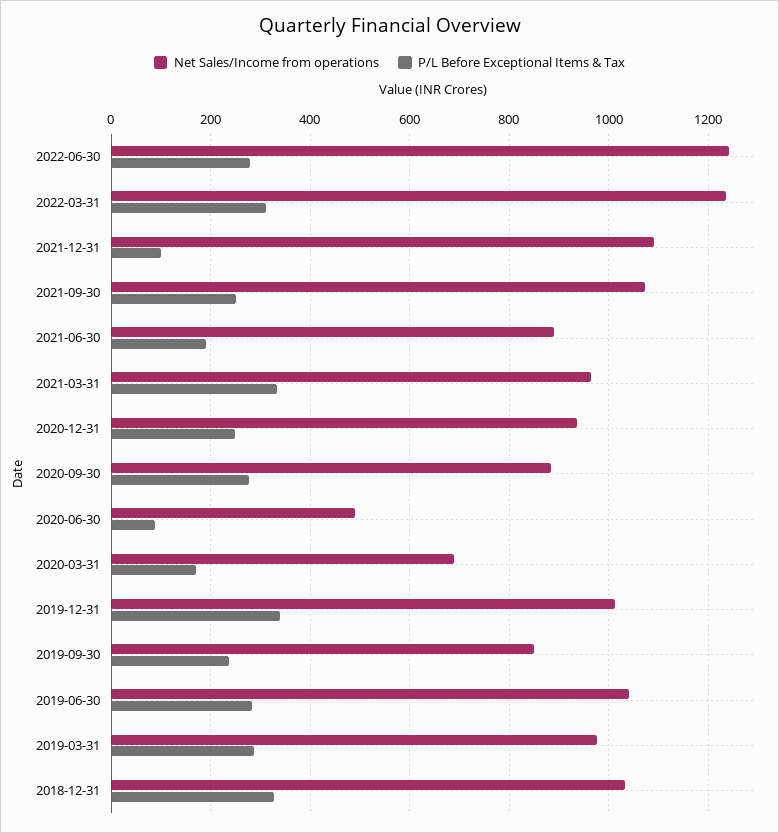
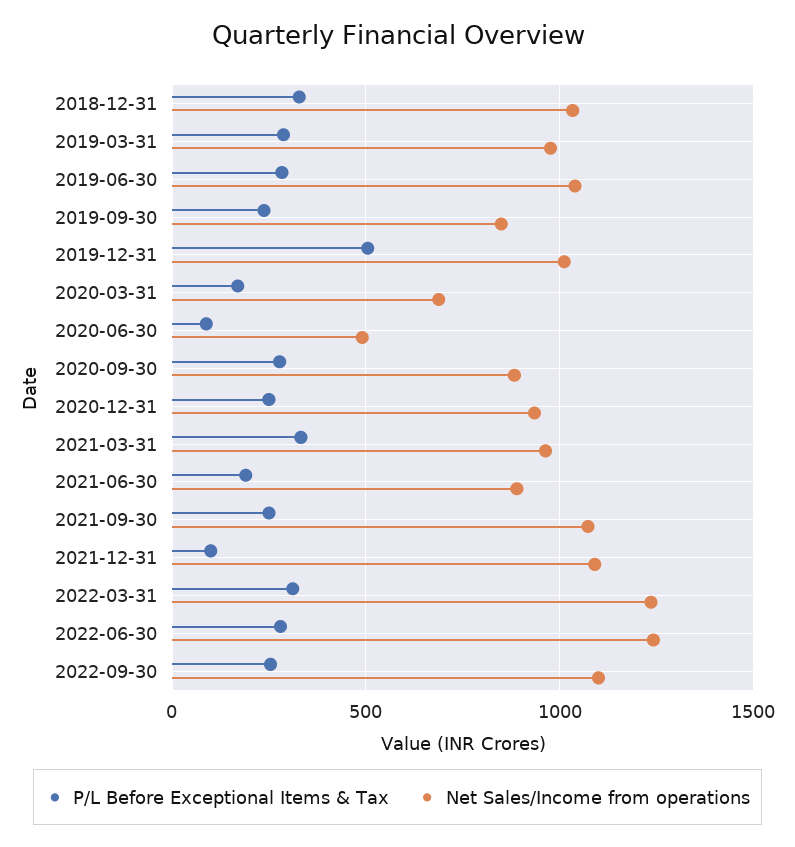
P/L Before Exceptional Items & Tax, 2019-12-31: 340 -> 500
P/L Before Exceptional Items & Tax, 2022-09-30: none -> 250
Net Sales/Income from operations, 2022-09-30: none -> 1100

